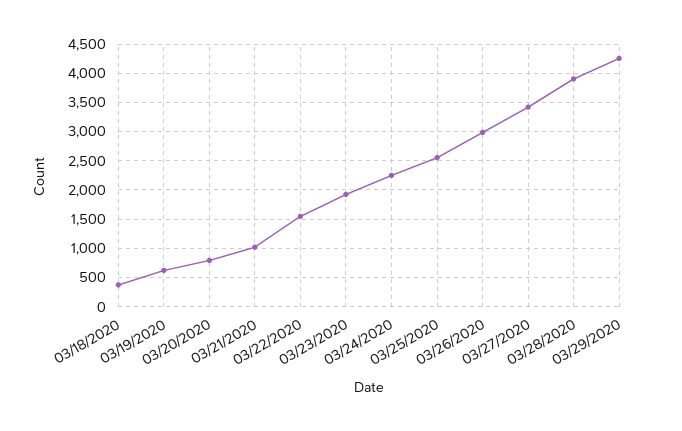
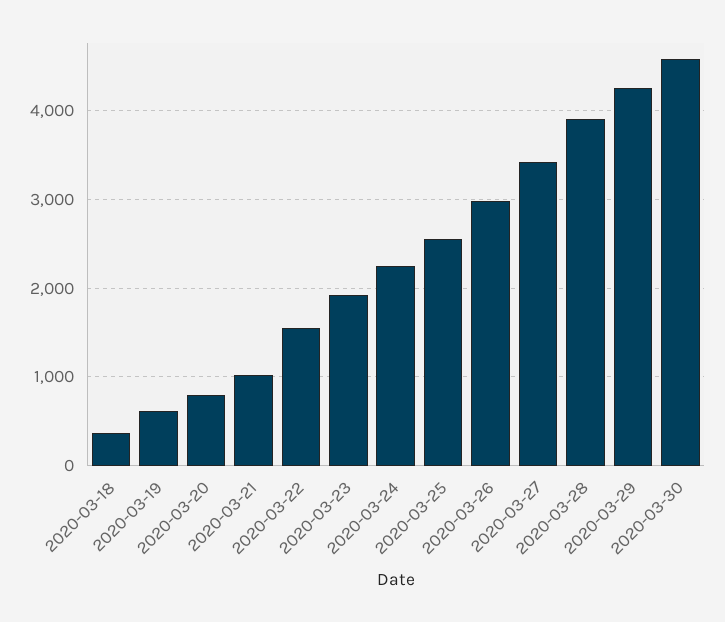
2020-03-30: none -> 4600

